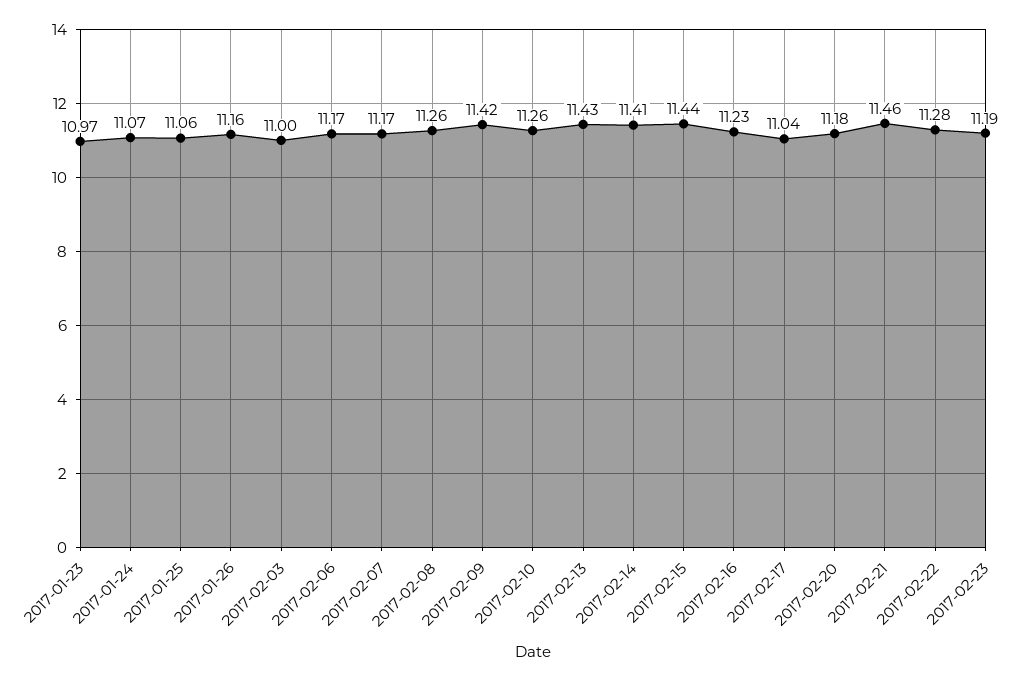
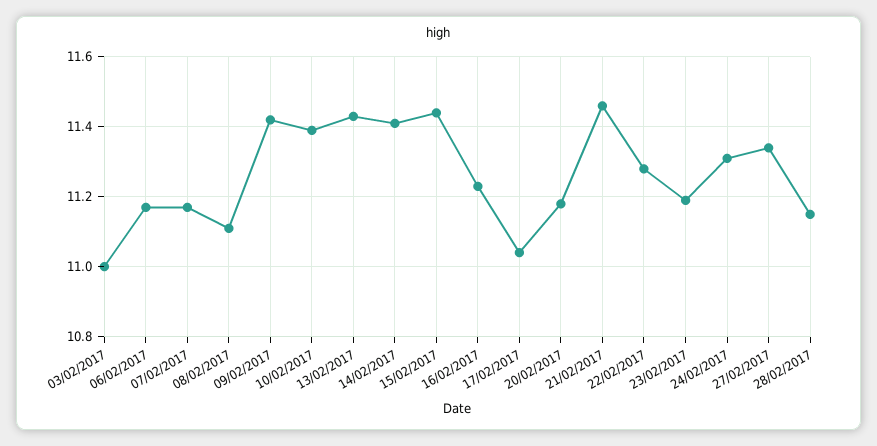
2017-01-23: 10.97 -> none
2017-01-24: 11.07 -> none
2017-01-25: 11.06 -> none
2017-01-26: 11.16 -> none
2017-02-08: 11.26 -> 11.1
2017-02-10: 11.26 -> 11.4
24/02/2017: none -> 11.3
27/02/2017: none -> 11.35
28/02/2017: none -> 11.15

